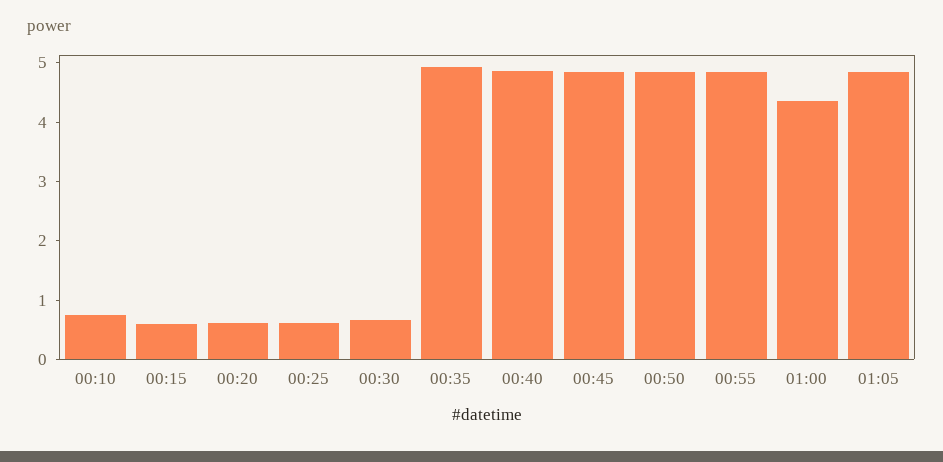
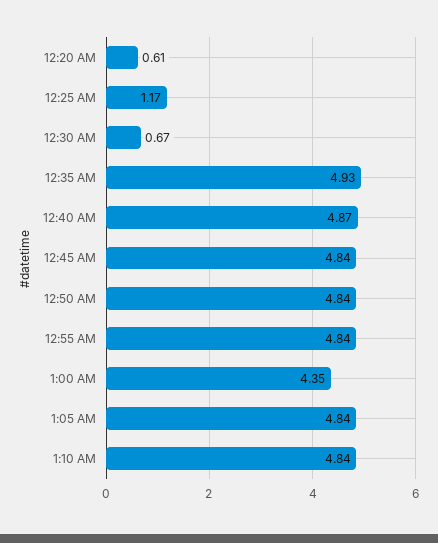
00:10: 0.8 -> none
00:15: 0.6 -> none
00:25: 0.6 -> 1.17
1:10 AM: none -> 4.84

